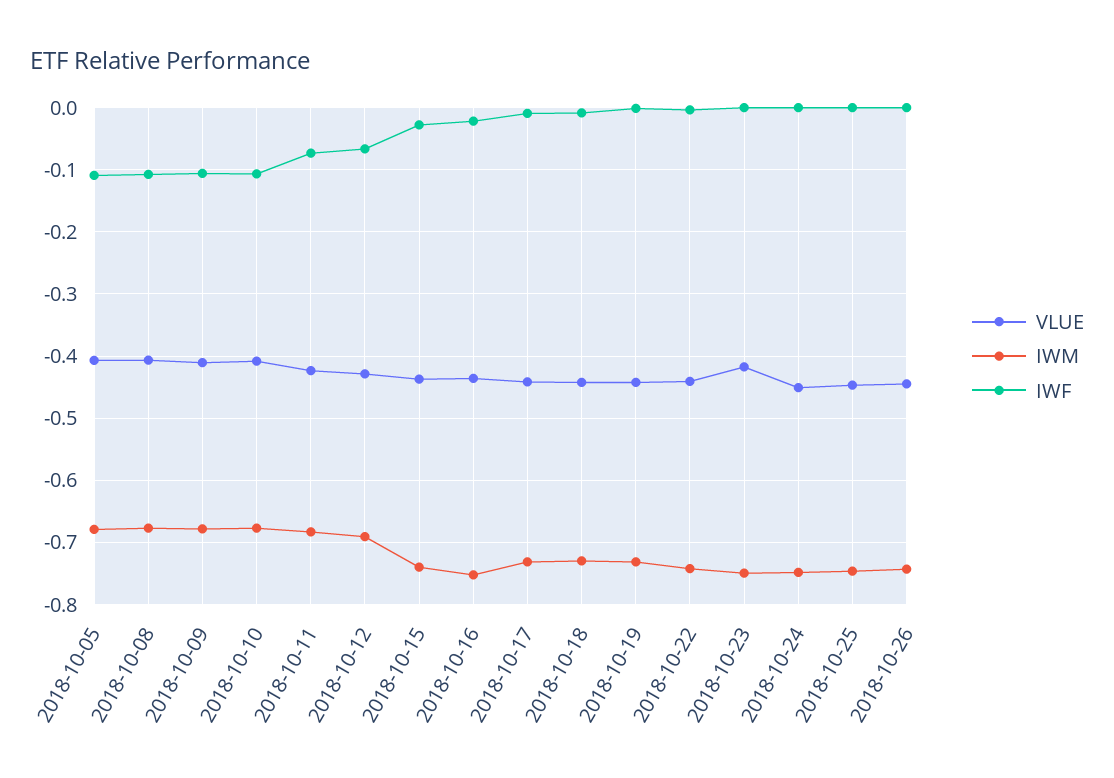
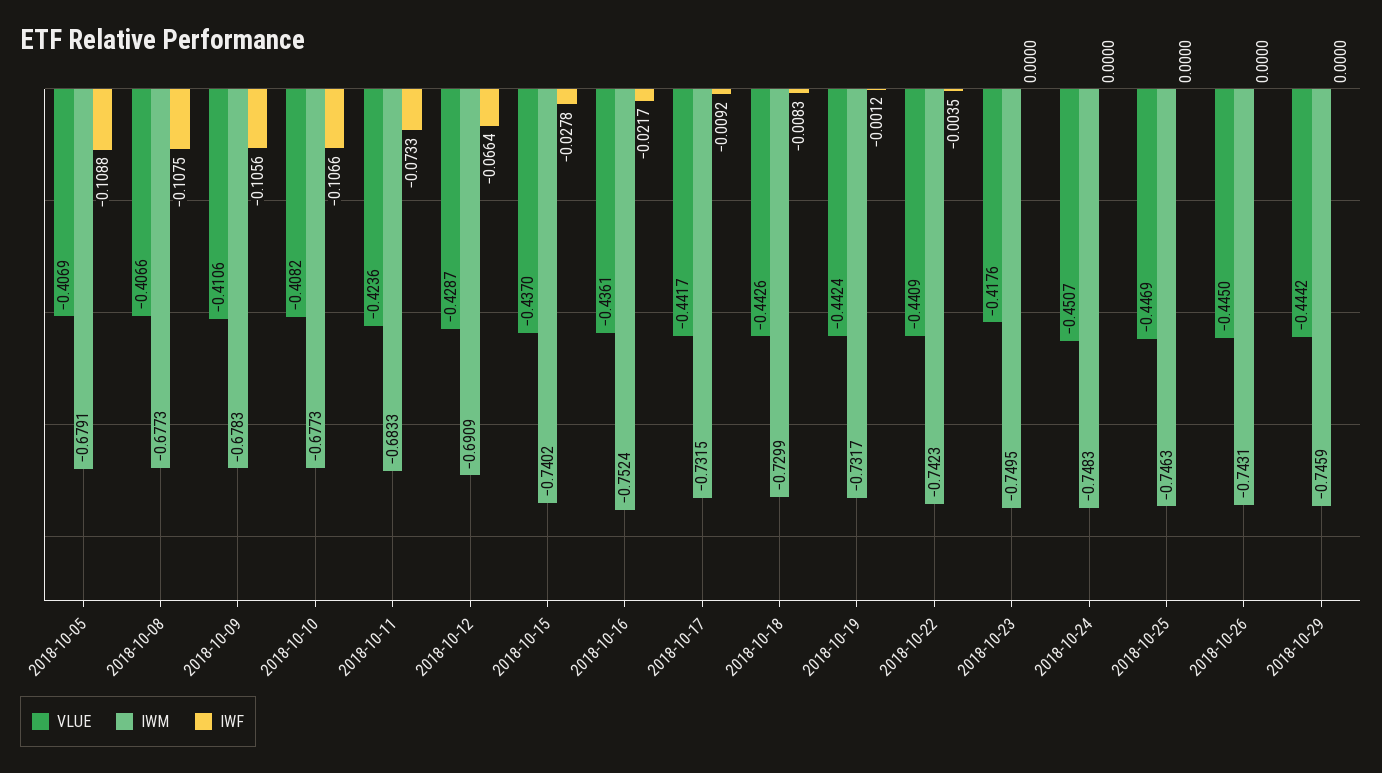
VLUE, 2018-10-29: none -> -0.4442
IWM, 2018-10-29: none -> -0.7459
IWF, 2018-10-29: none -> 0

